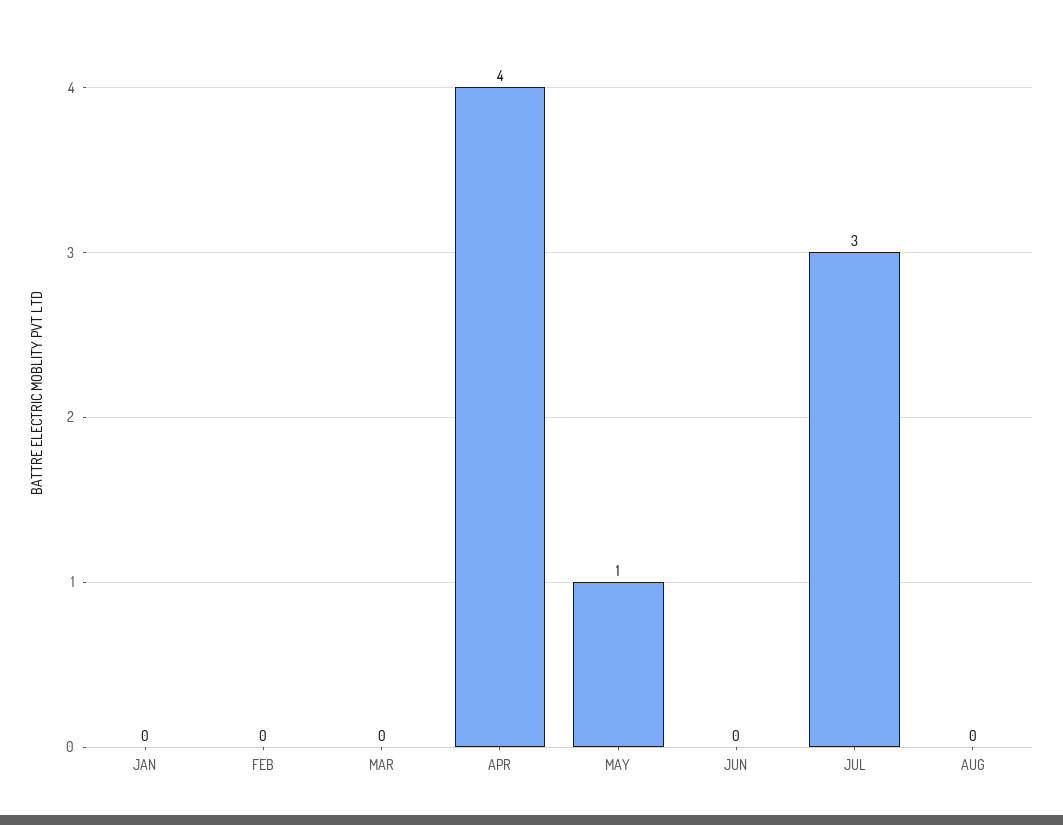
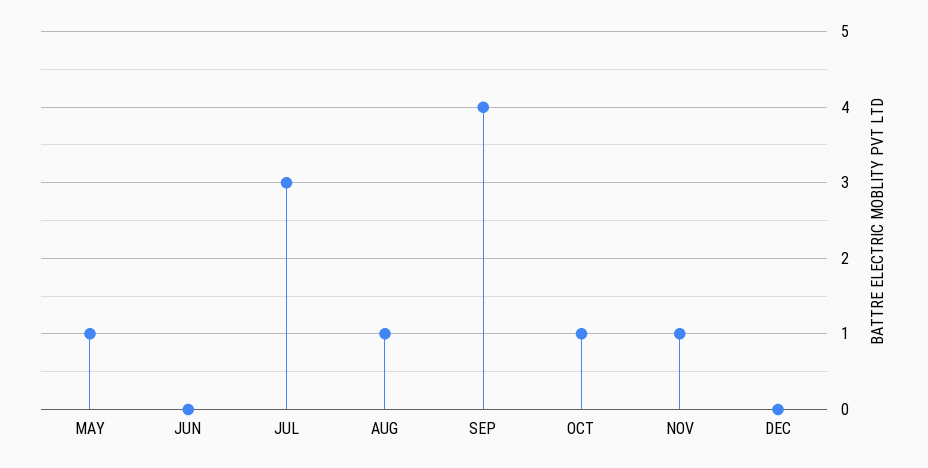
JAN: 0 -> none
FEB: 0 -> none
MAR: 0 -> none
APR: 4 -> none
AUG: 0 -> 1
SEP: none -> 4
OCT: none -> 1
NOV: none -> 1
DEC: none -> 0

